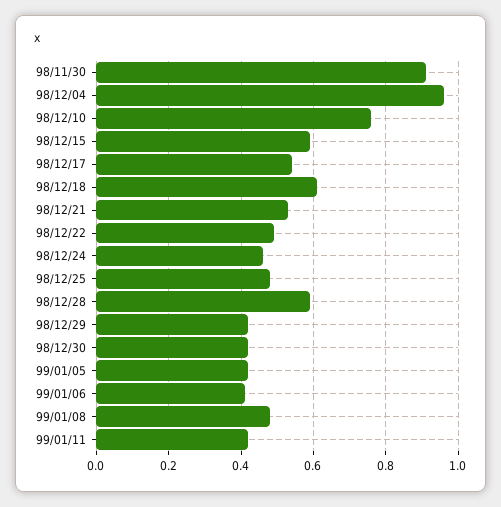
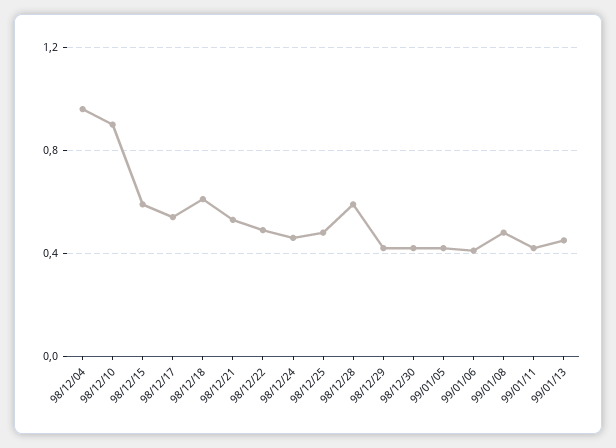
98/11/30: 0.9 -> none
98/12/10: 0.75 -> 0.9
99/01/13: none -> 0.45

